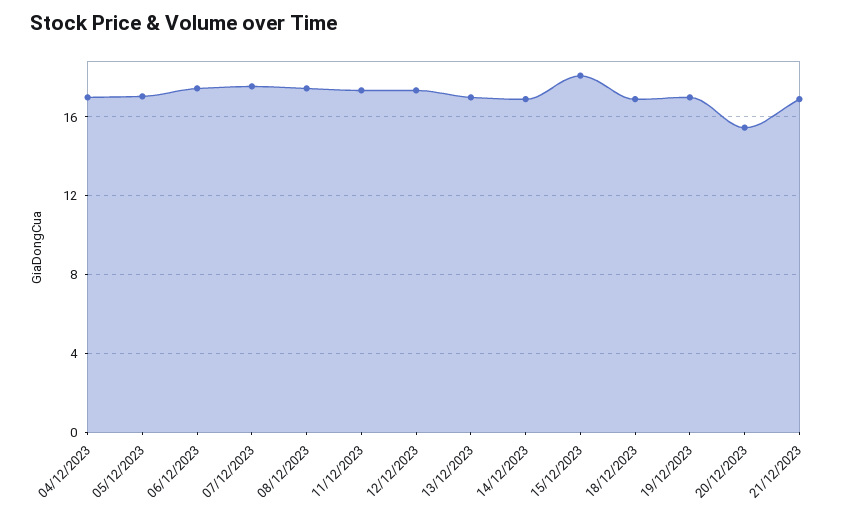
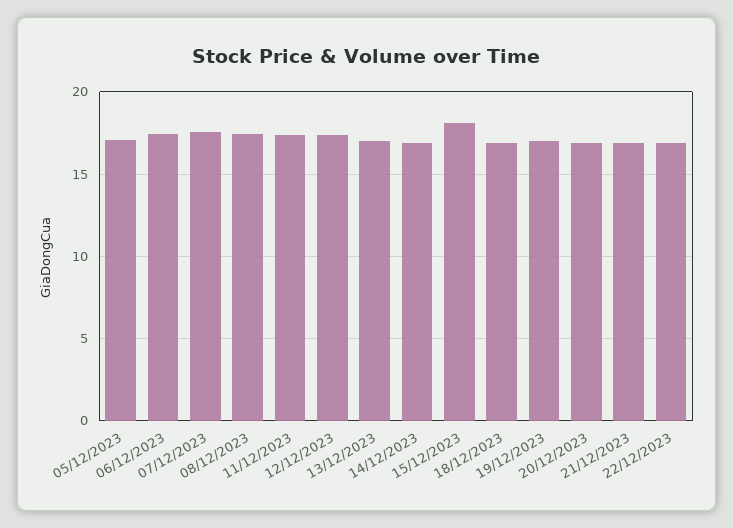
04/12/2023: 17 -> none
20/12/2023: 15.5 -> 17
22/12/2023: none -> 17

